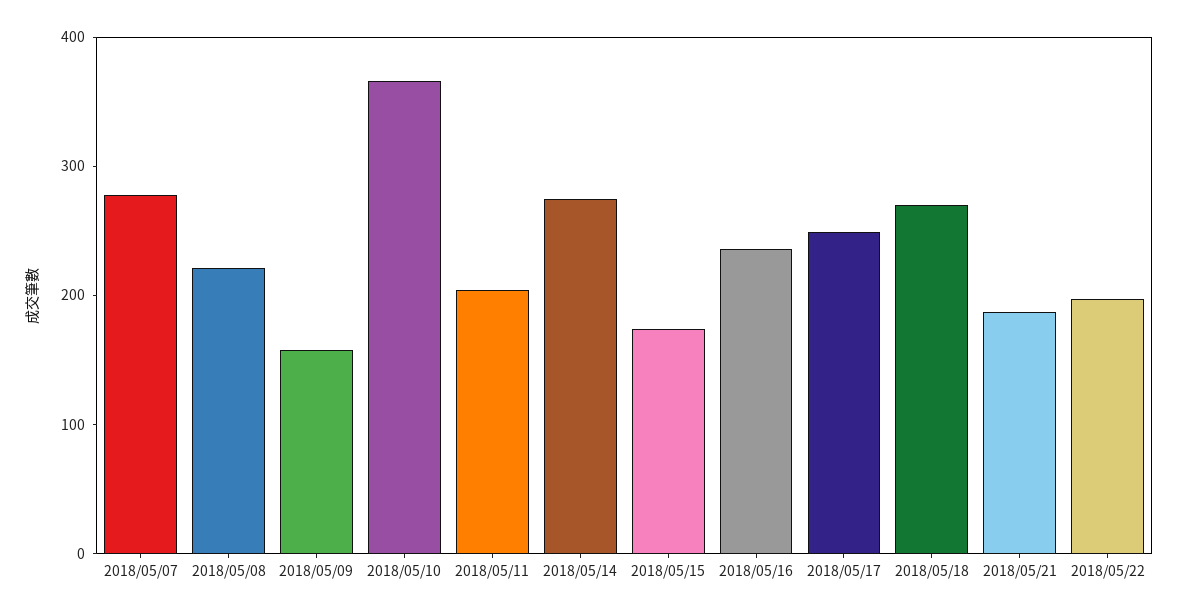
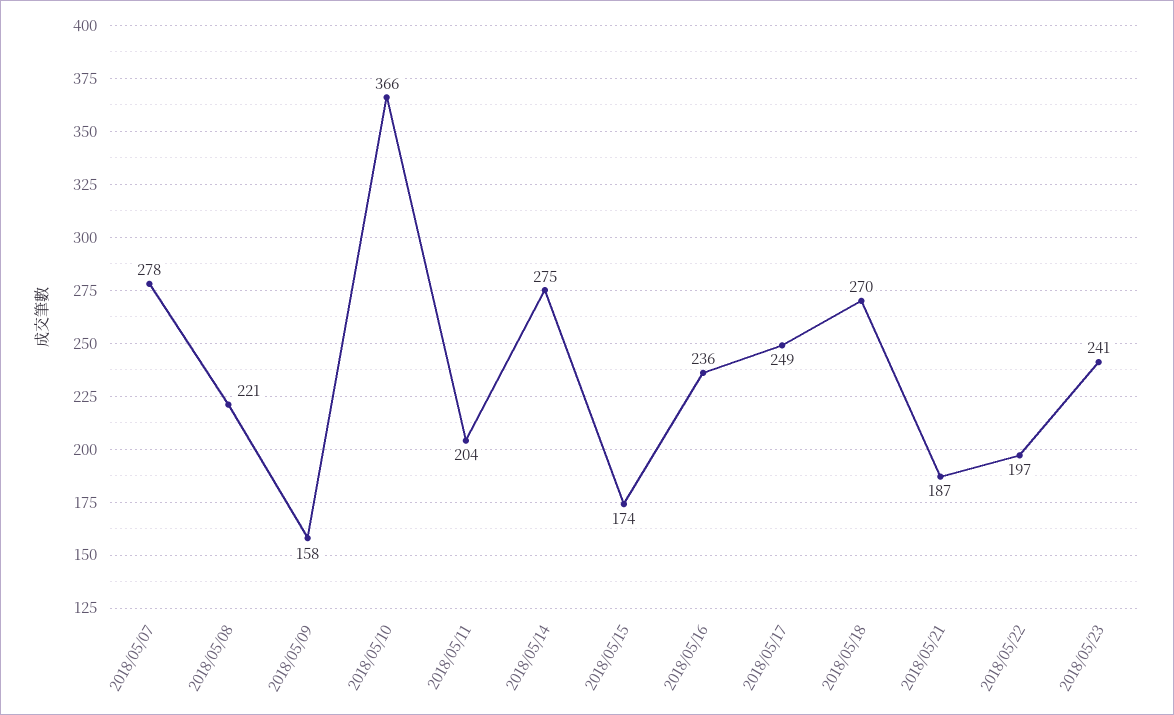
2018/05/23: none -> 241

